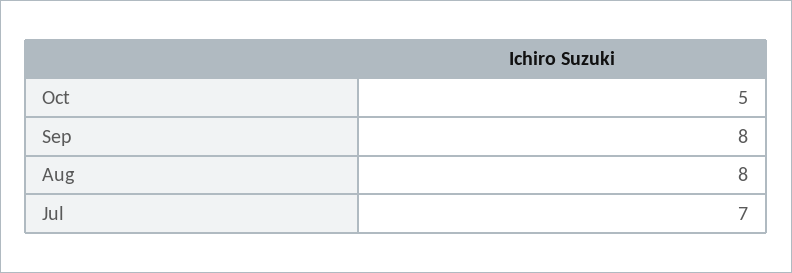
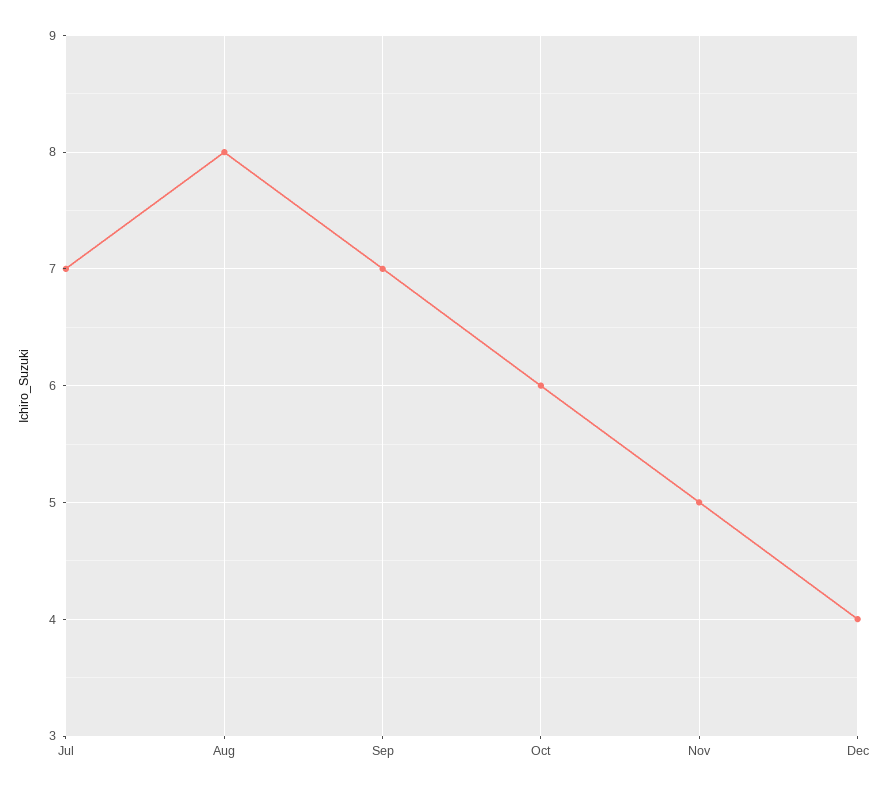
Oct: 5 -> 6
Sep: 8 -> 7
Nov: none -> 5
Dec: none -> 4

